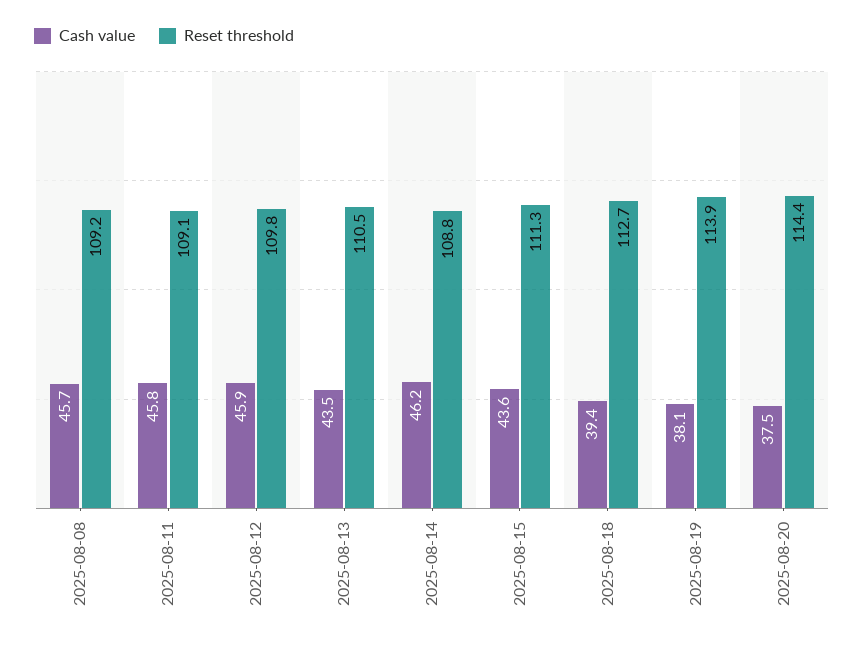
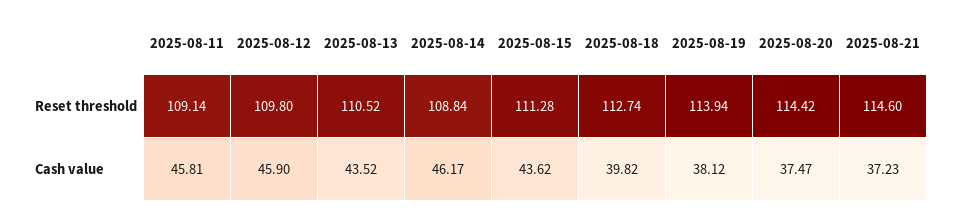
Cash value, 2025-08-08: 45.7 -> none
Reset threshold, 2025-08-08: 109.2 -> none
Cash value, 2025-08-18: 39.4 -> 39.82
Reset threshold, 2025-08-21: none -> 114.6
Cash value, 2025-08-21: none -> 37.23

